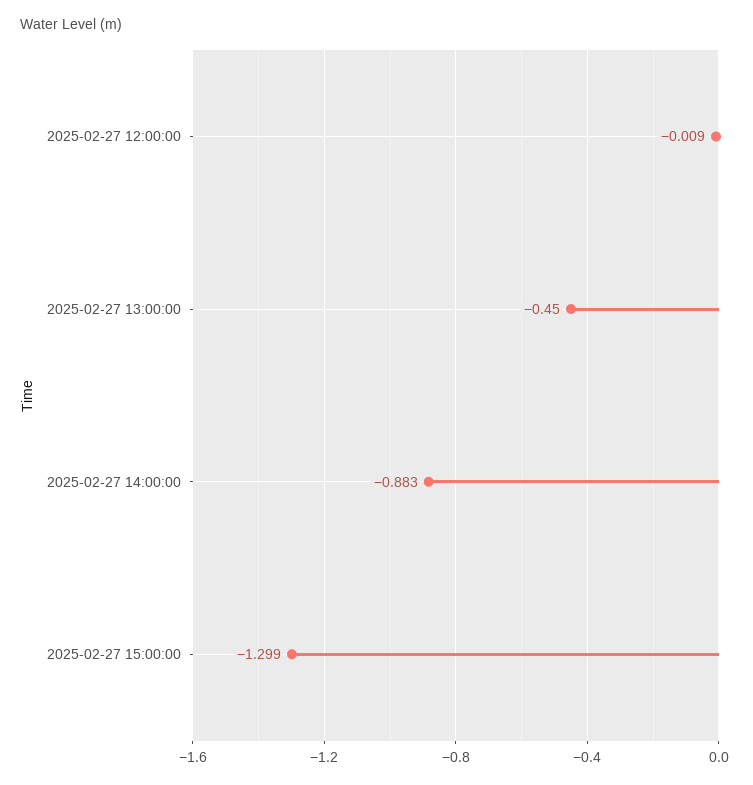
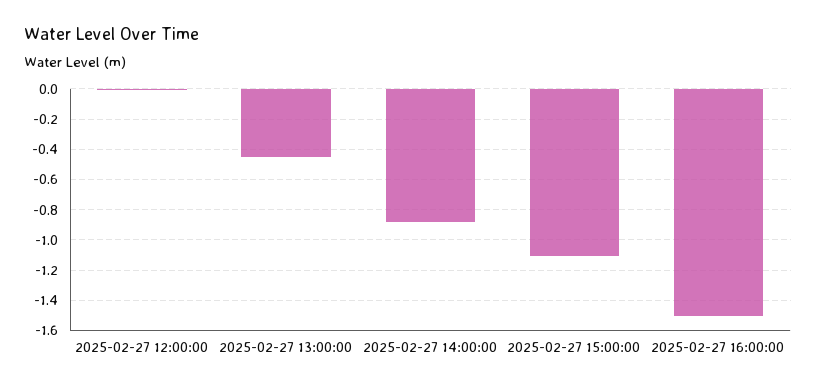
2025-02-27 15:00:00: -1.299 -> -1.1
2025-02-27 16:00:00: none -> -1.5

